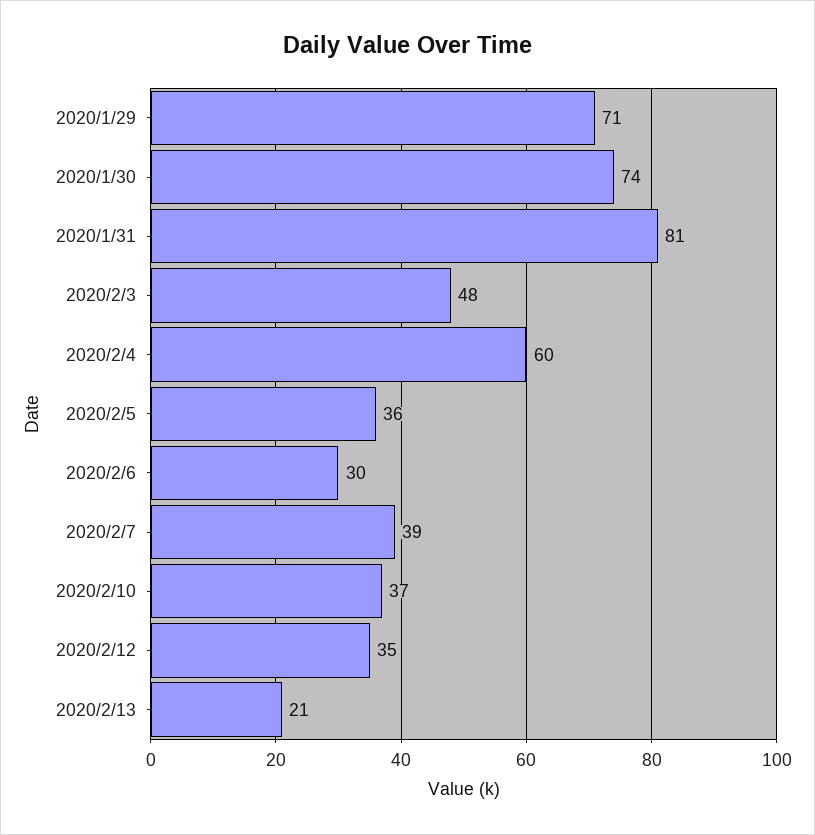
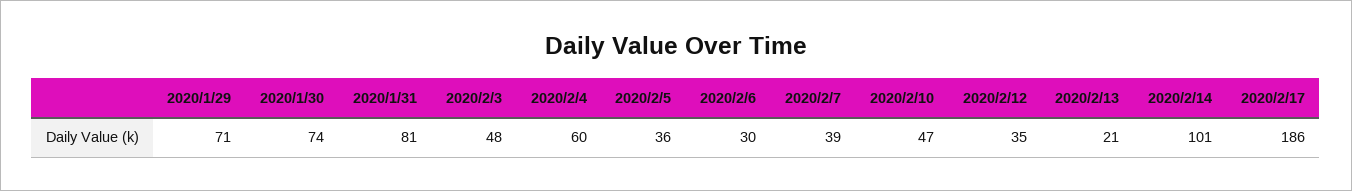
2020/2/10: 37 -> 47
2020/2/14: none -> 101
2020/2/17: none -> 186

